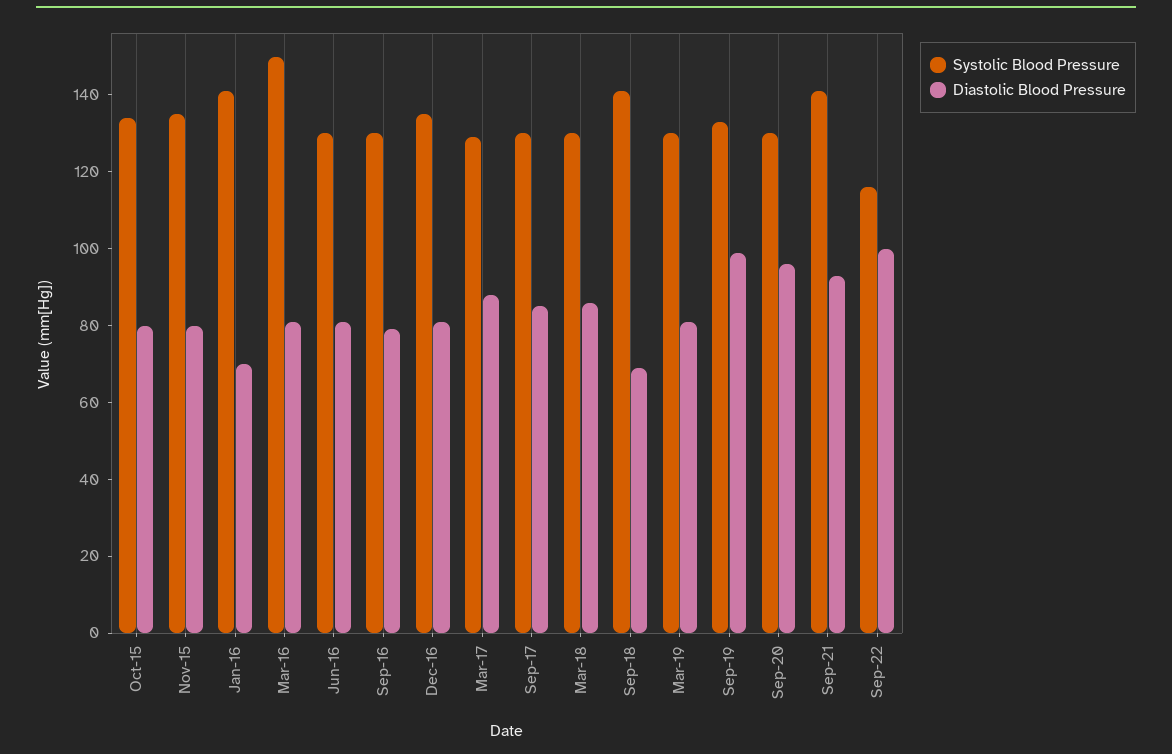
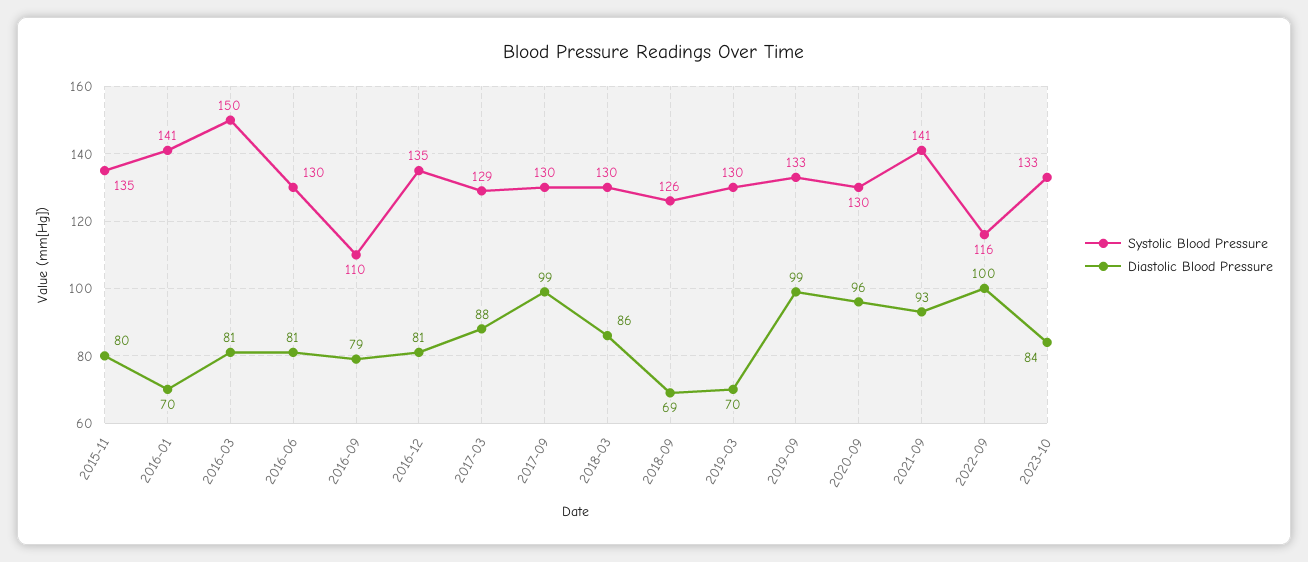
Systolic Blood Pressure, Oct-15: 135 -> none
Diastolic Blood Pressure, Oct-15: 80 -> none
Systolic Blood Pressure, Sep-16: 130 -> 110
Diastolic Blood Pressure, Sep-17: 85 -> 99
Systolic Blood Pressure, Sep-18: 140 -> 126
Diastolic Blood Pressure, Mar-19: 80 -> 70
Systolic Blood Pressure, 2023-10: none -> 133
Diastolic Blood Pressure, 2023-10: none -> 84

